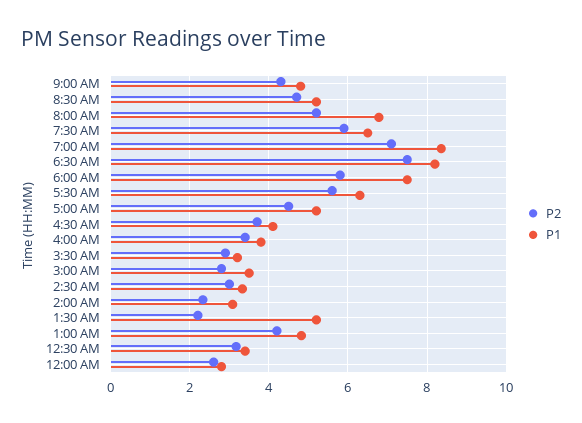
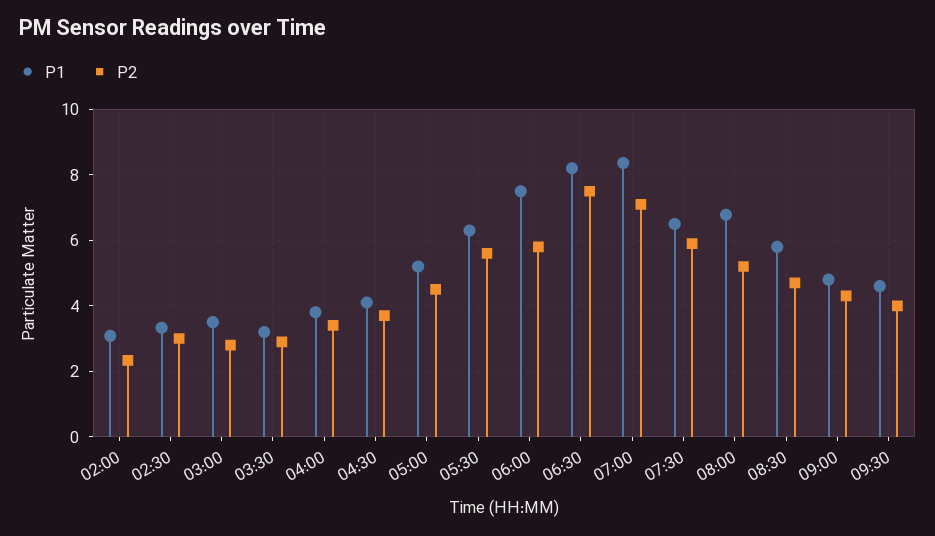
P1, 8:30 AM: 5.2 -> 5.8
P2, 1:30 AM: 2.2 -> none
P1, 1:30 AM: 5.2 -> none
P2, 1:00 AM: 4.2 -> none
P1, 1:00 AM: 4.8 -> none
P2, 12:30 AM: 3.2 -> none
P1, 12:30 AM: 3.4 -> none
P2, 12:00 AM: 2.6 -> none
P1, 12:00 AM: 2.8 -> none
P1, 09:30: none -> 4.6
P2, 09:30: none -> 4

